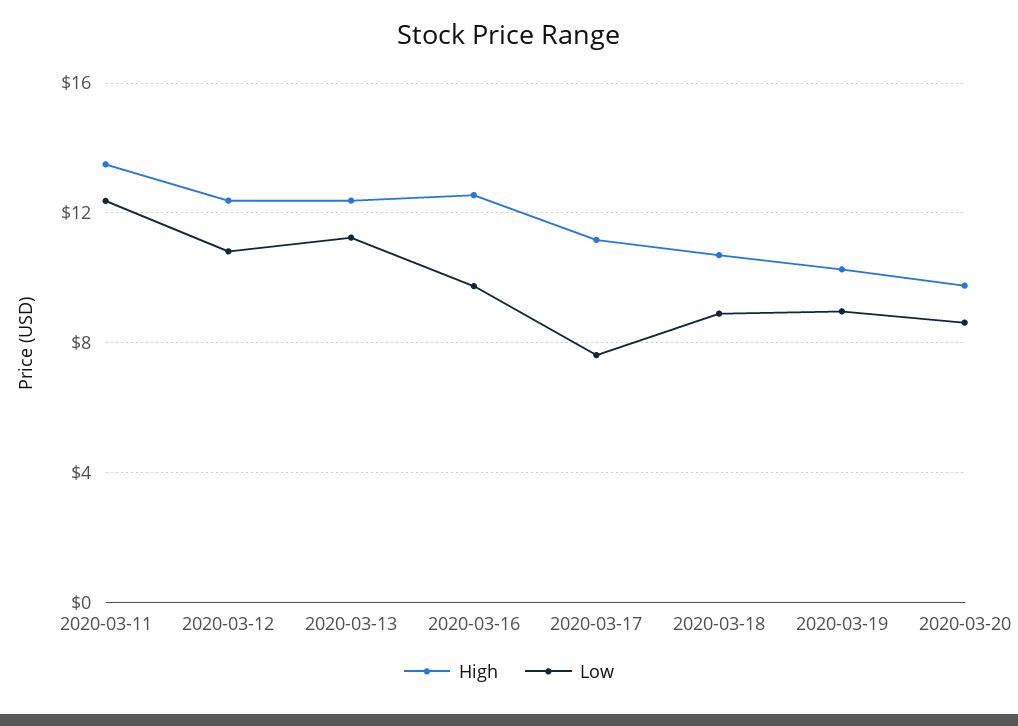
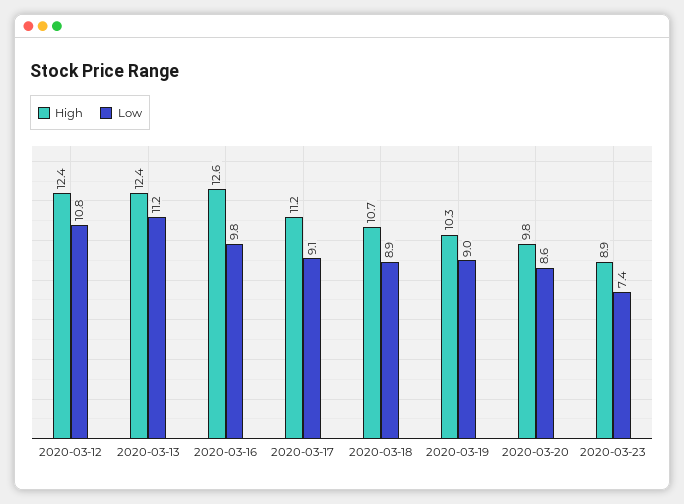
High, 2020-03-11: 13.5 -> none
Low, 2020-03-11: 12.5 -> none
Low, 2020-03-17: 7.5 -> 9.1
High, 2020-03-23: none -> 8.9
Low, 2020-03-23: none -> 7.4

